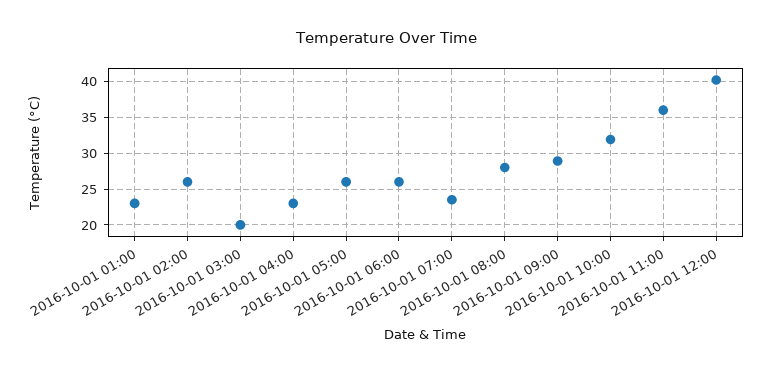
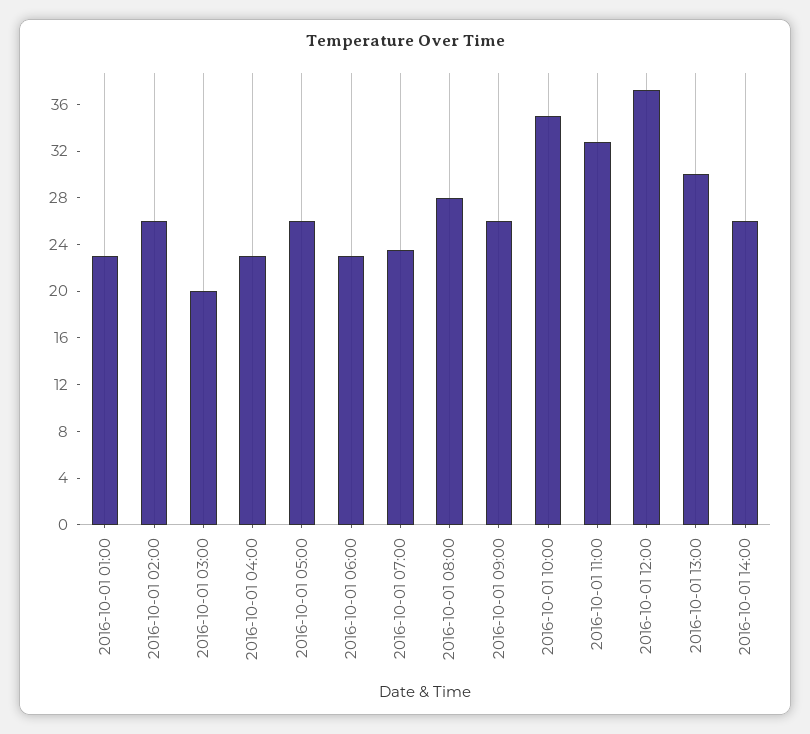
2016-10-01 06:00: 26 -> 23
2016-10-01 09:00: 29 -> 26
2016-10-01 10:00: 32 -> 35
2016-10-01 11:00: 36 -> 33
2016-10-01 12:00: 40 -> 37
2016-10-01 13:00: none -> 30
2016-10-01 14:00: none -> 26

